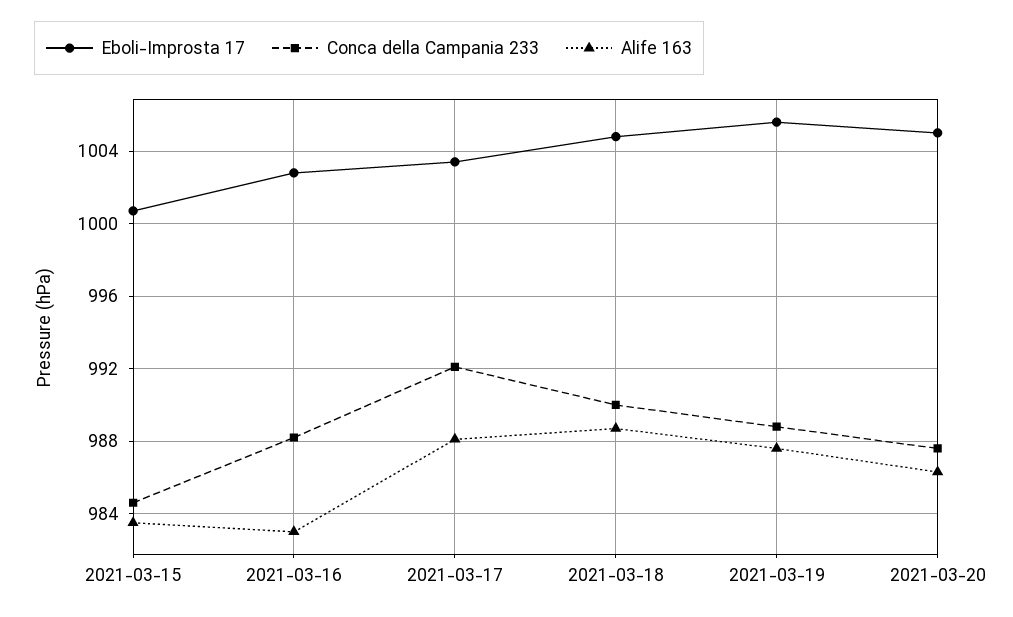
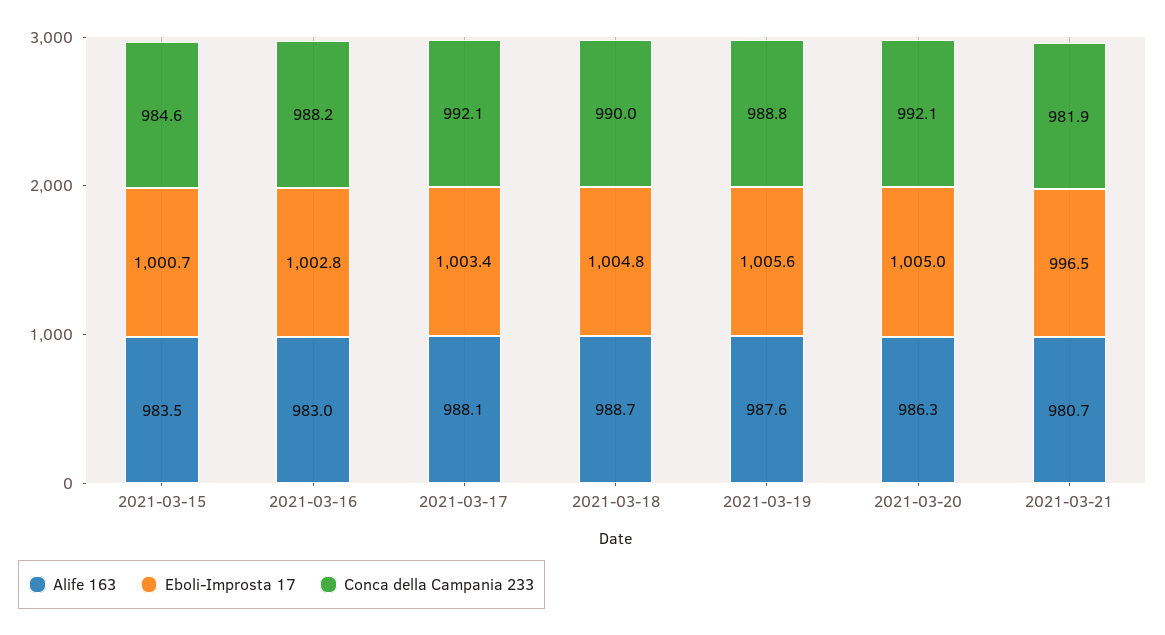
Conca della Campania 233, 2021-03-20: 987.5 -> 992.1
Alife 163, 2021-03-21: none -> 980.7
Eboli-Improsta 17, 2021-03-21: none -> 996.5
Conca della Campania 233, 2021-03-21: none -> 981.9

